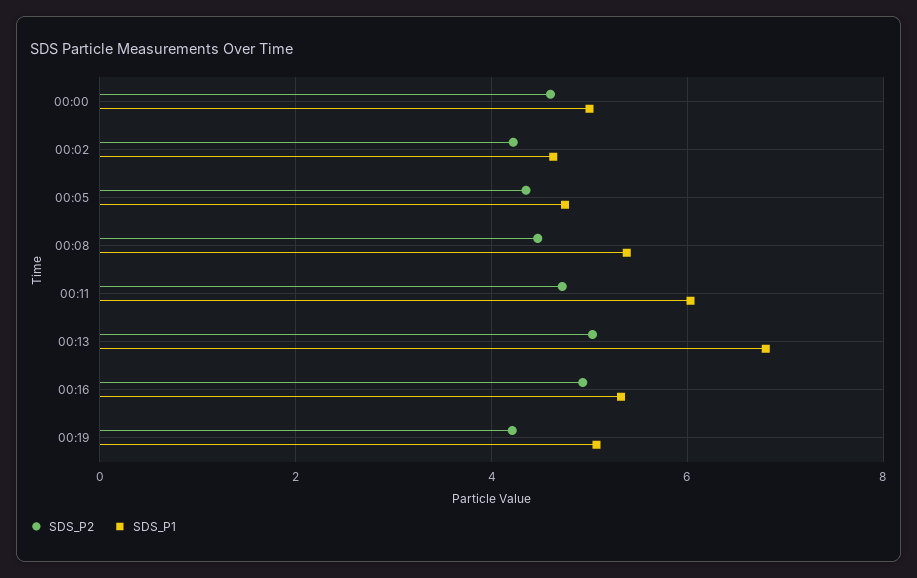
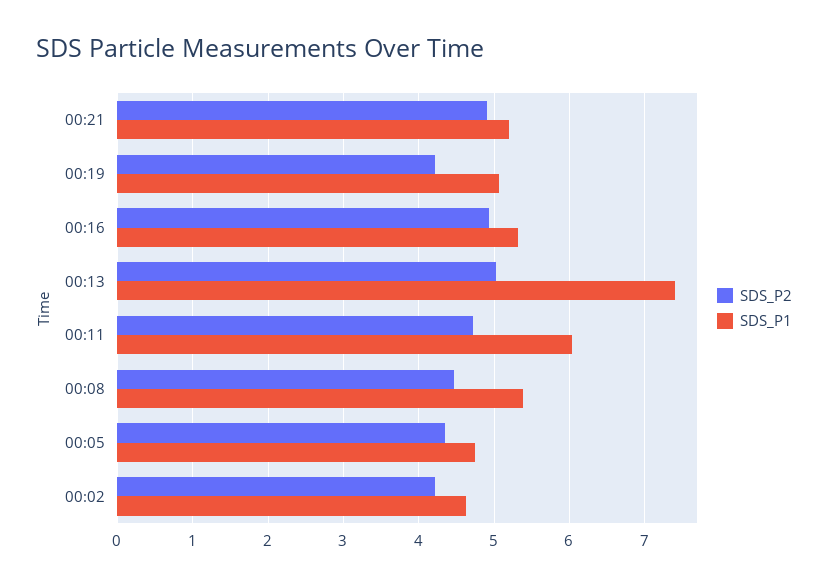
SDS_P2, 00:00: 4.6 -> none
SDS_P1, 00:00: 5 -> none
SDS_P1, 00:13: 6.8 -> 7.4
SDS_P2, 00:21: none -> 4.9
SDS_P1, 00:21: none -> 5.2

